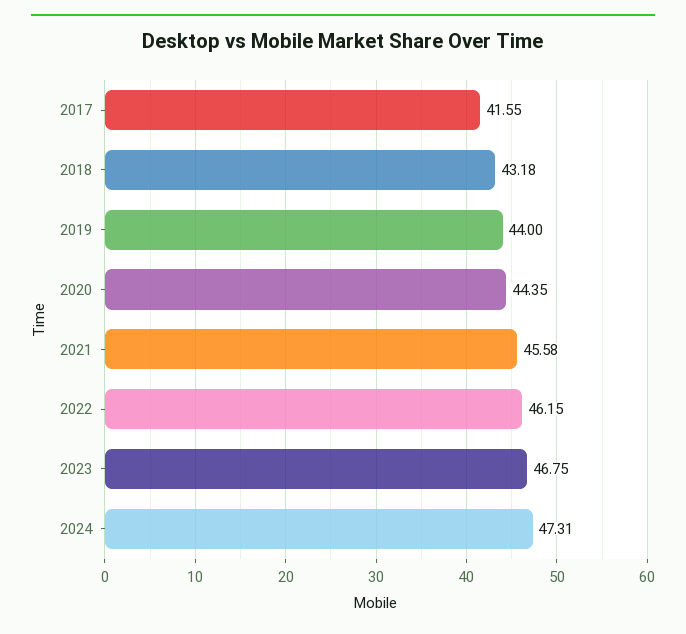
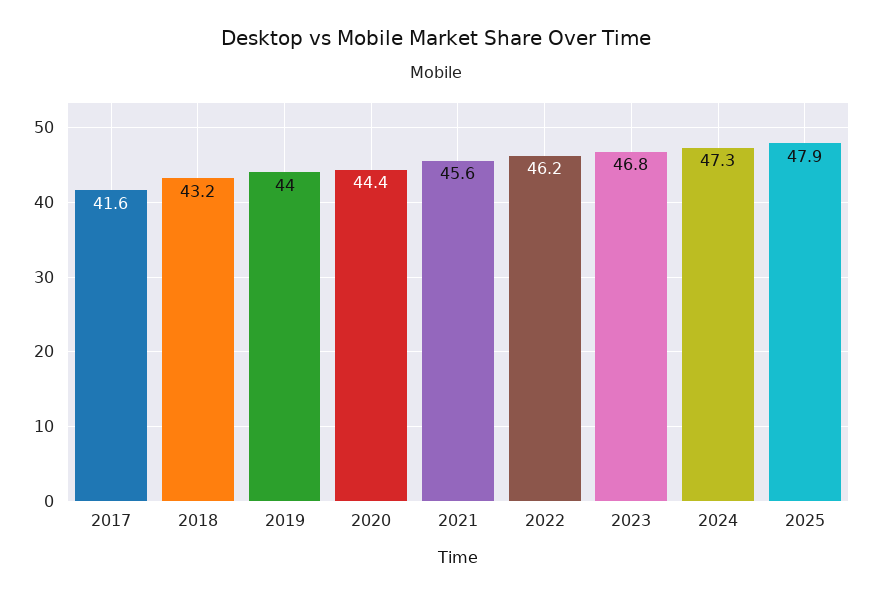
2025: none -> 47.9

